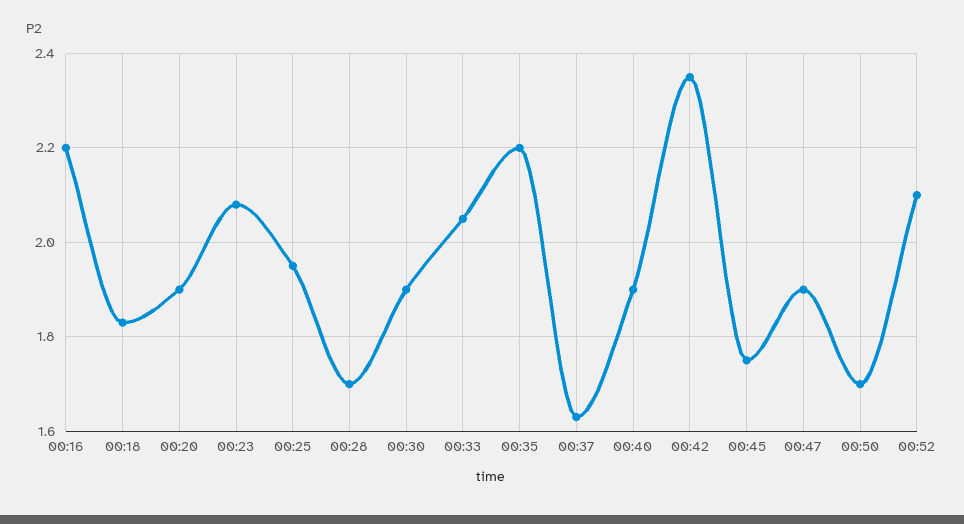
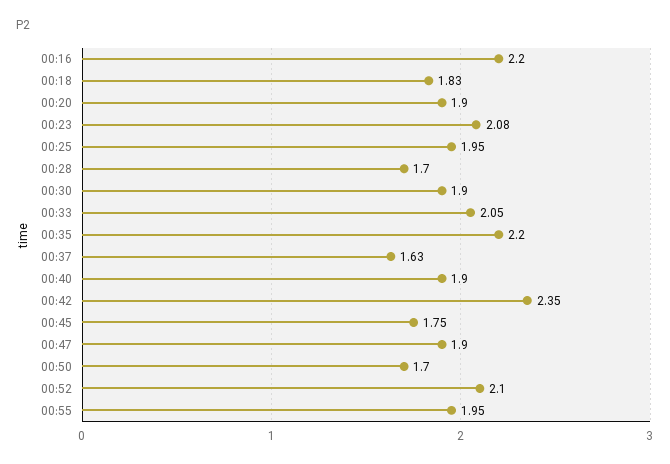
00:55: none -> 1.95

